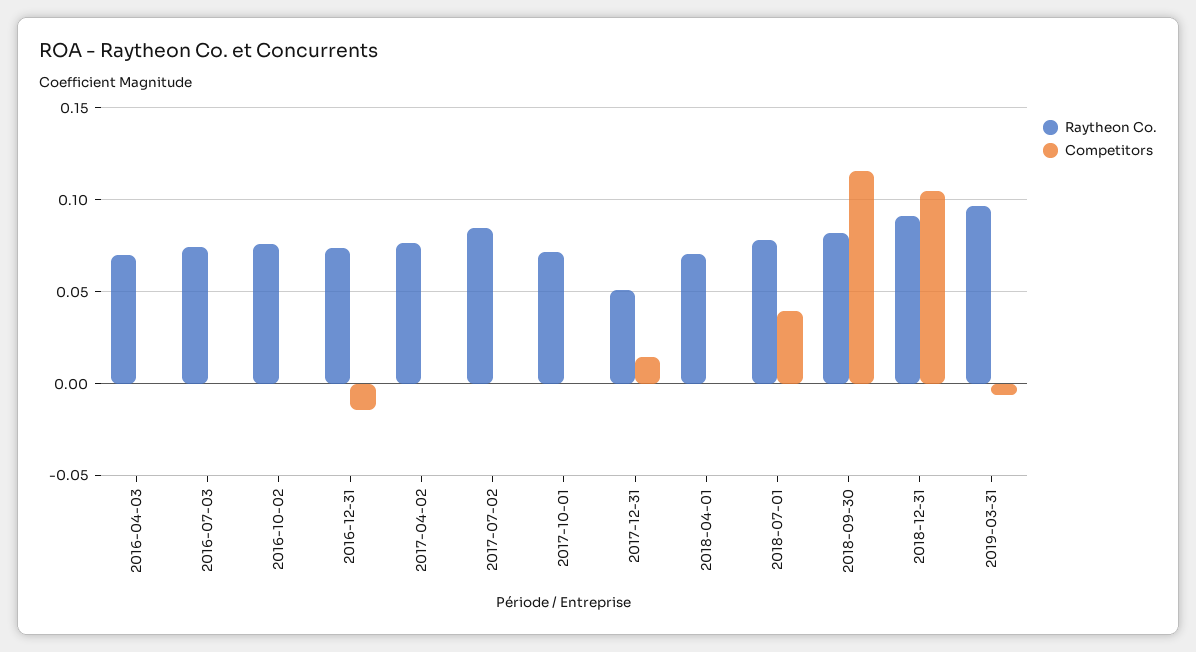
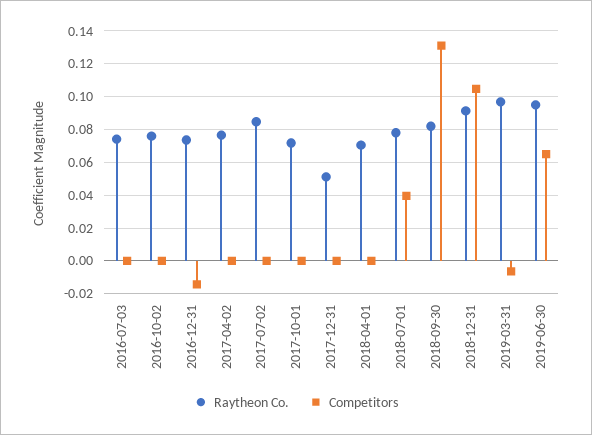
Raytheon Co., 2016-04-03: 0.07 -> none
Competitors, 2016-04-03: 0 -> none
Competitors, 2017-12-31: 0.015 -> 0
Competitors, 2018-09-30: 0.115 -> 0.13
Raytheon Co., 2019-06-30: none -> 0.095
Competitors, 2019-06-30: none -> 0.065

